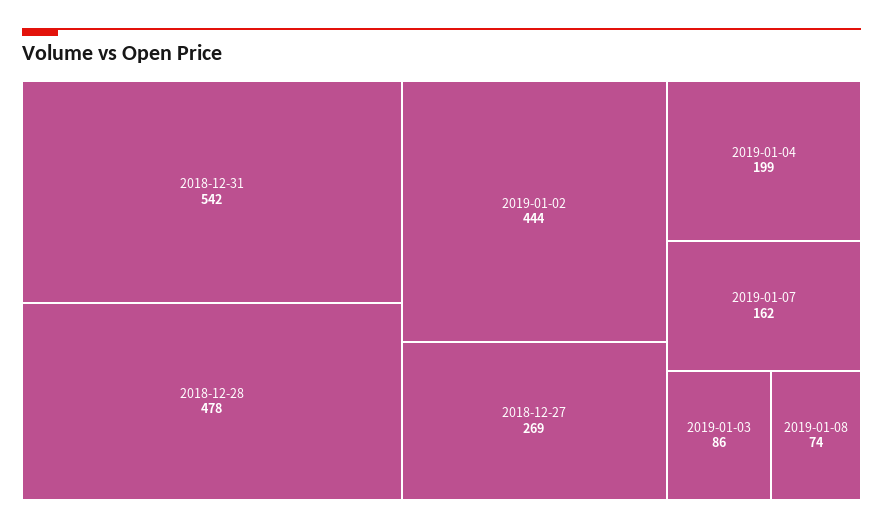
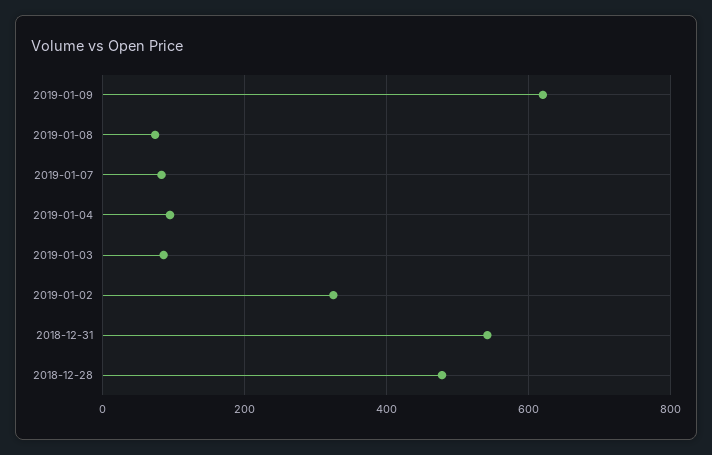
2019-01-02: 444 -> 320
2018-12-27: 269 -> none
2019-01-04: 199 -> 100
2019-01-07: 162 -> 80
2019-01-09: none -> 620

